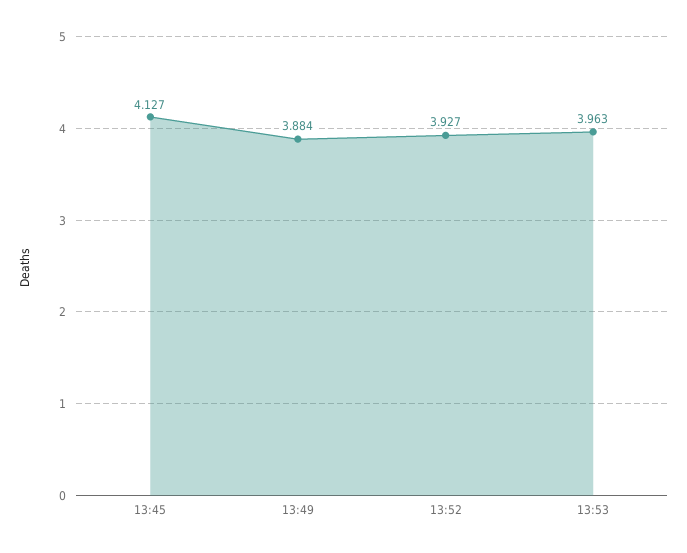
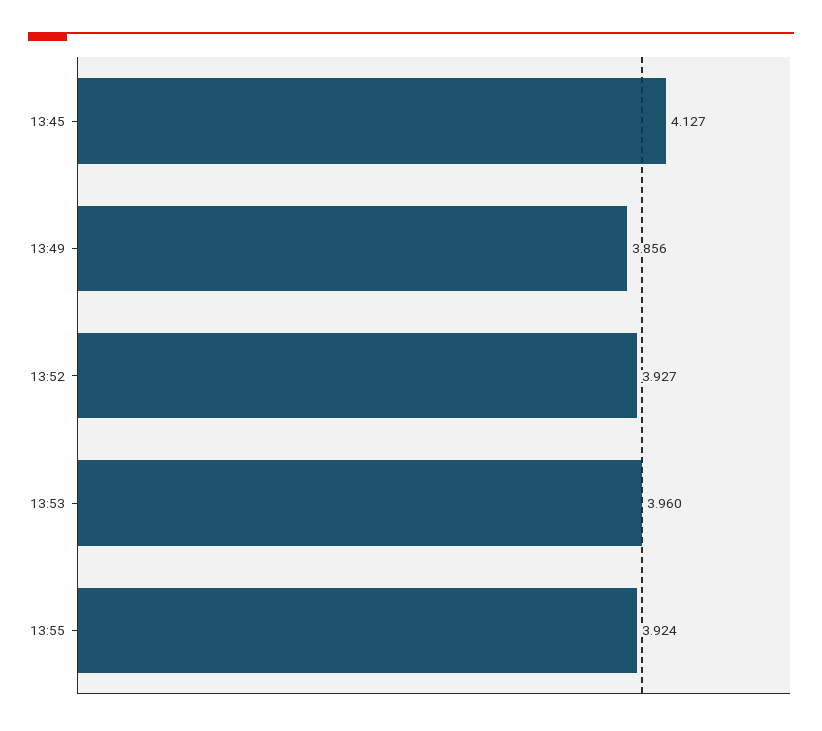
13:49: 3.884 -> 3.856
13:53: 3.963 -> 3.96
13:55: none -> 3.924

